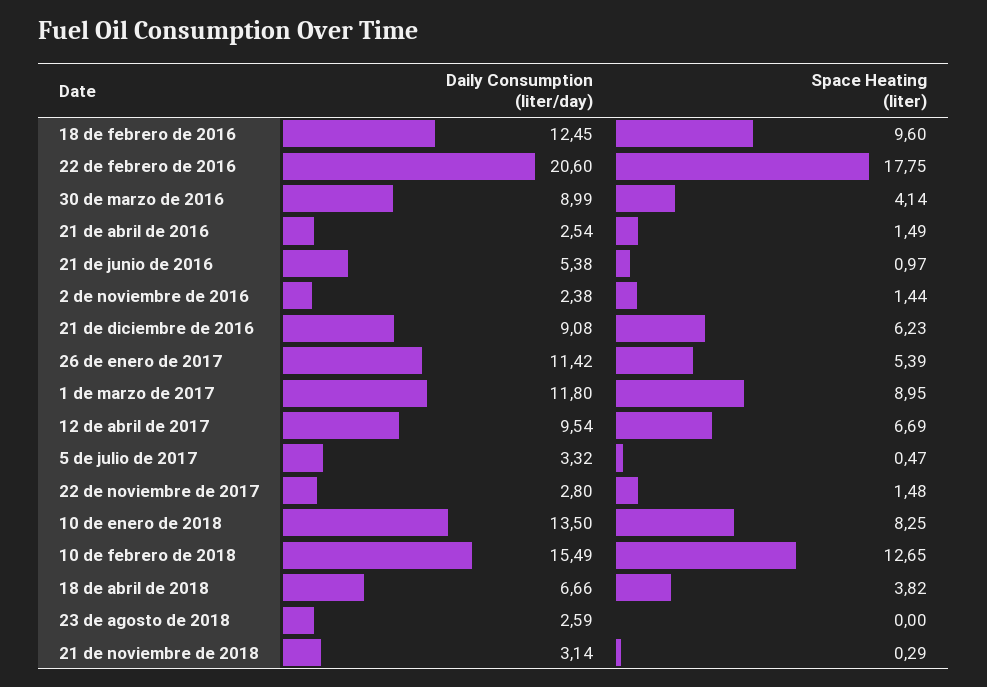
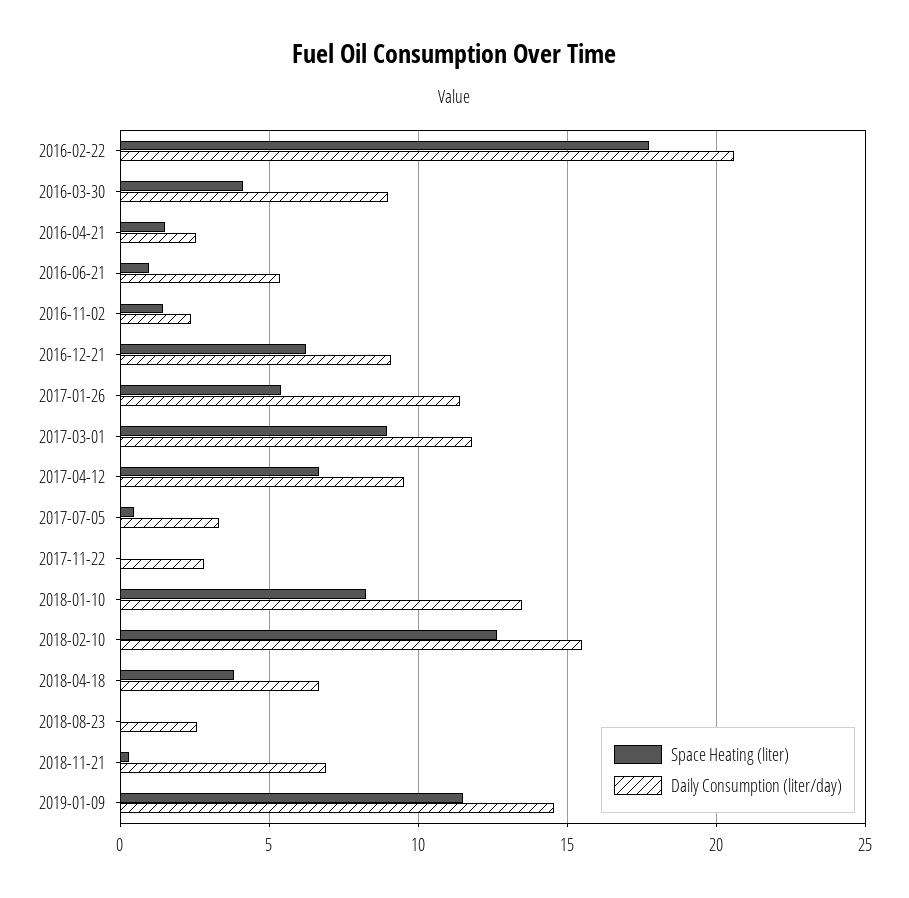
Daily Consumption (liter/day), 18 de febrero de 2016: 12.45 -> none
Space Heating (liter), 18 de febrero de 2016: 9.6 -> none
Space Heating (liter), 22 de noviembre de 2017: 1.48 -> 0
Daily Consumption (liter/day), 21 de noviembre de 2018: 3.14 -> 7
Space Heating (liter), 2019-01-09: none -> 11.5
Daily Consumption (liter/day), 2019-01-09: none -> 14.5

